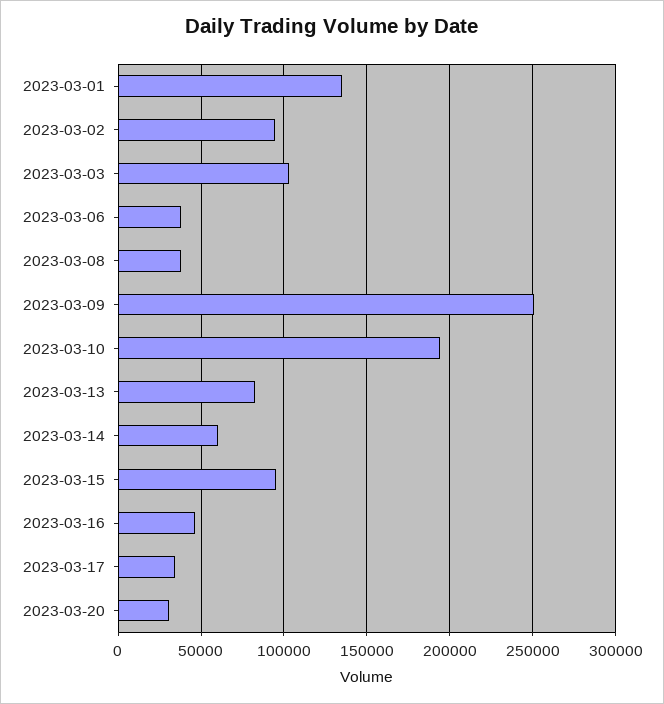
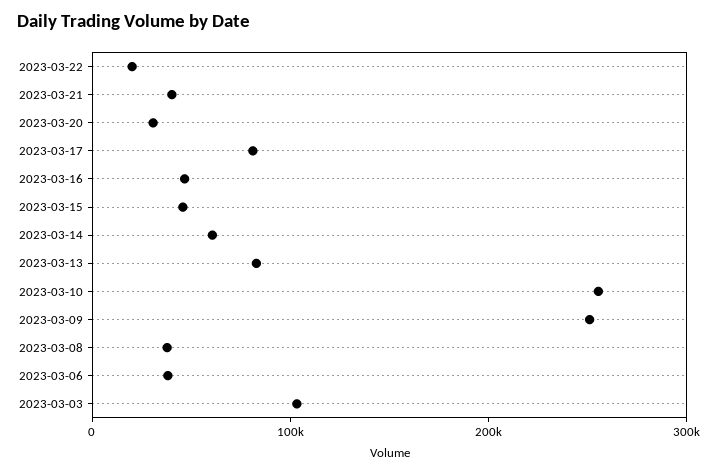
2023-03-01: 135000 -> none
2023-03-02: 95000 -> none
2023-03-10: 195000 -> 260000
2023-03-15: 95000 -> 40000
2023-03-17: 35000 -> 80000
2023-03-22: none -> 20000
2023-03-21: none -> 40000

